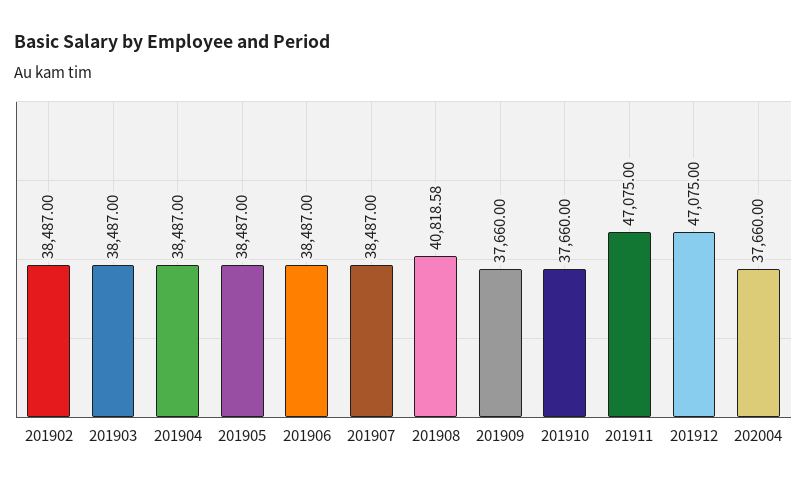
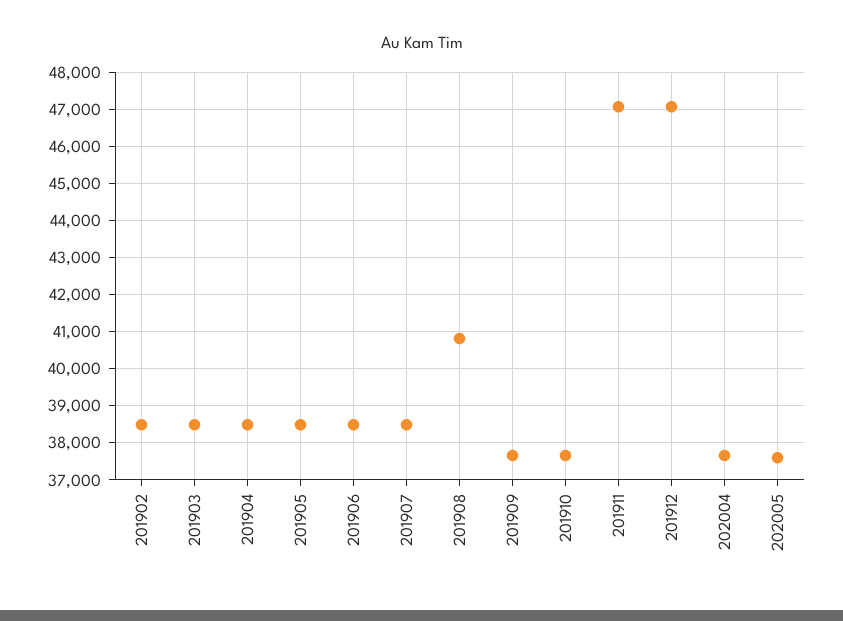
202005: none -> 37600

